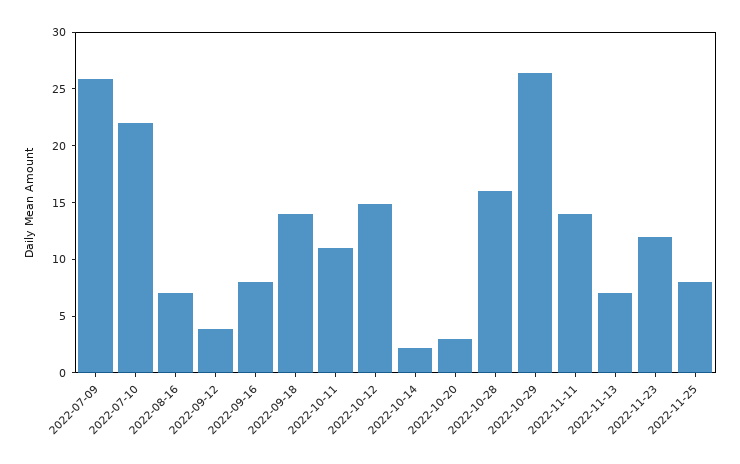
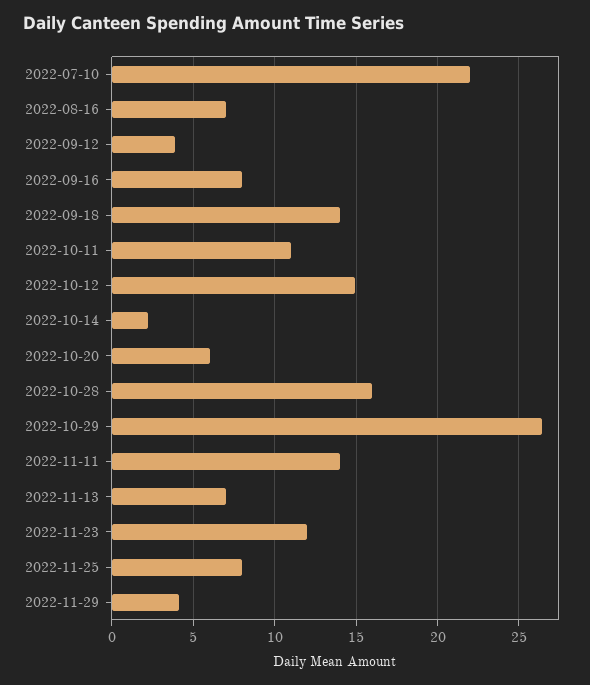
2022-07-09: 26 -> none
2022-10-20: 3 -> 6
2022-11-29: none -> 4

